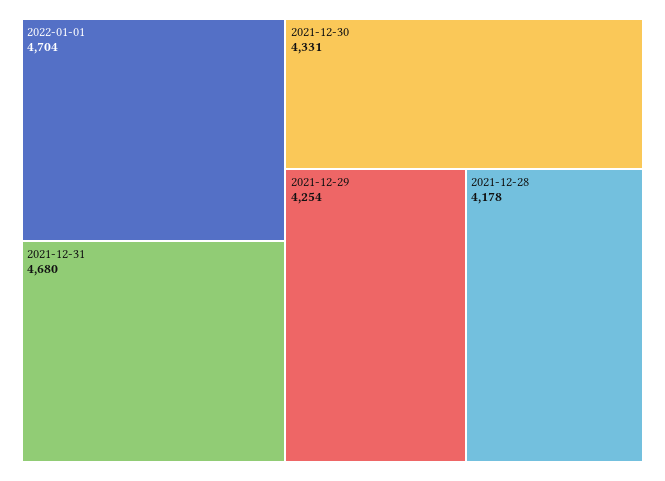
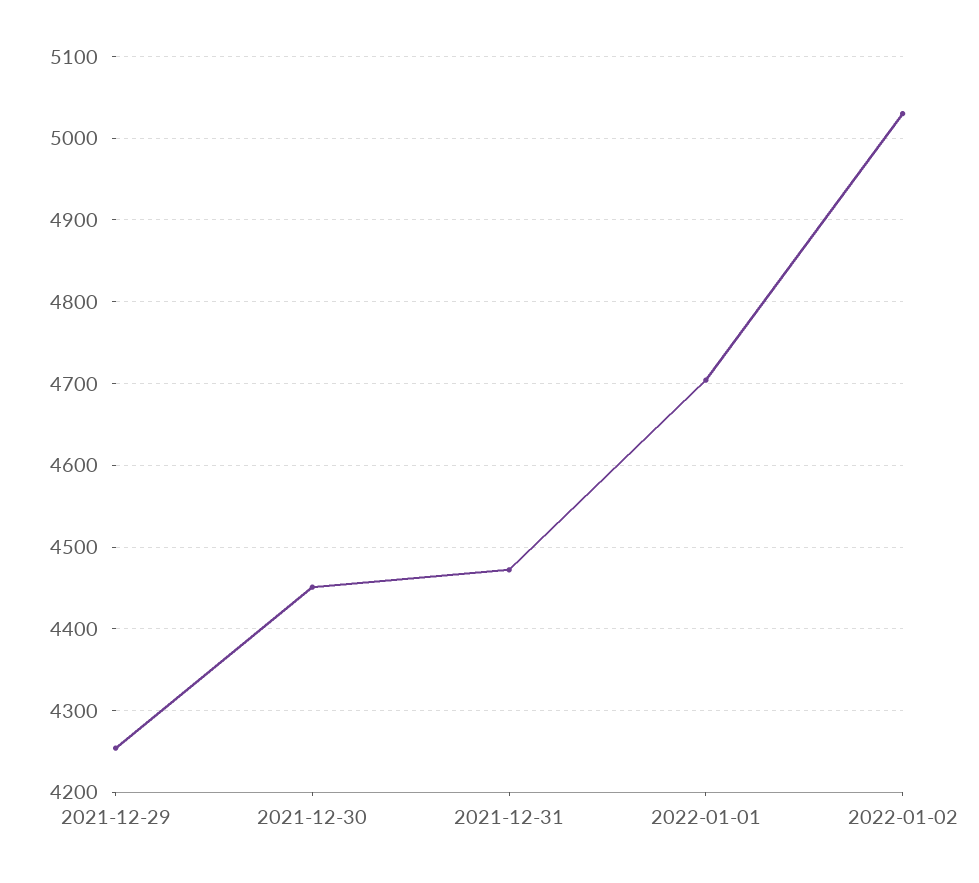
2021-12-31: 4680 -> 4470
2021-12-30: 4331 -> 4450
2021-12-28: 4178 -> none
2022-01-02: none -> 5030

